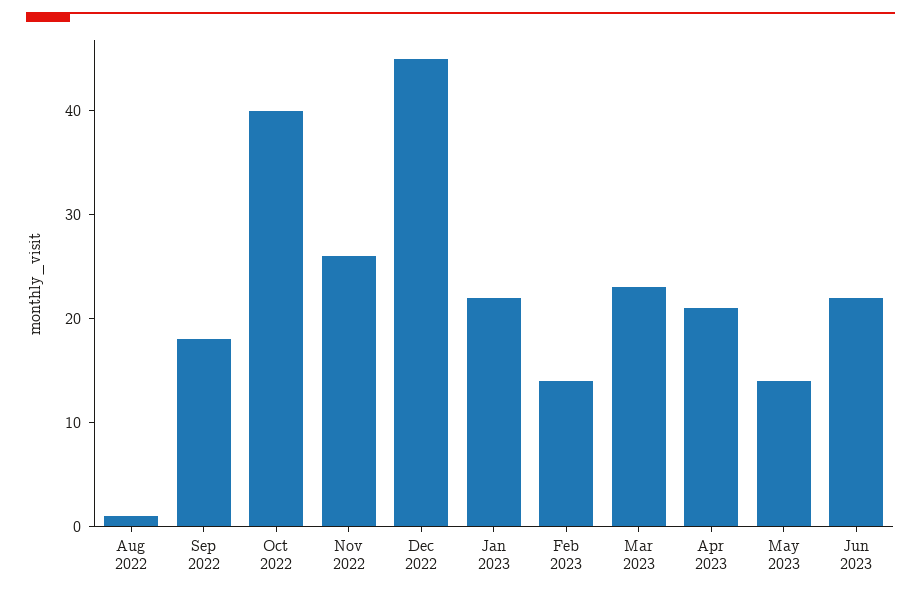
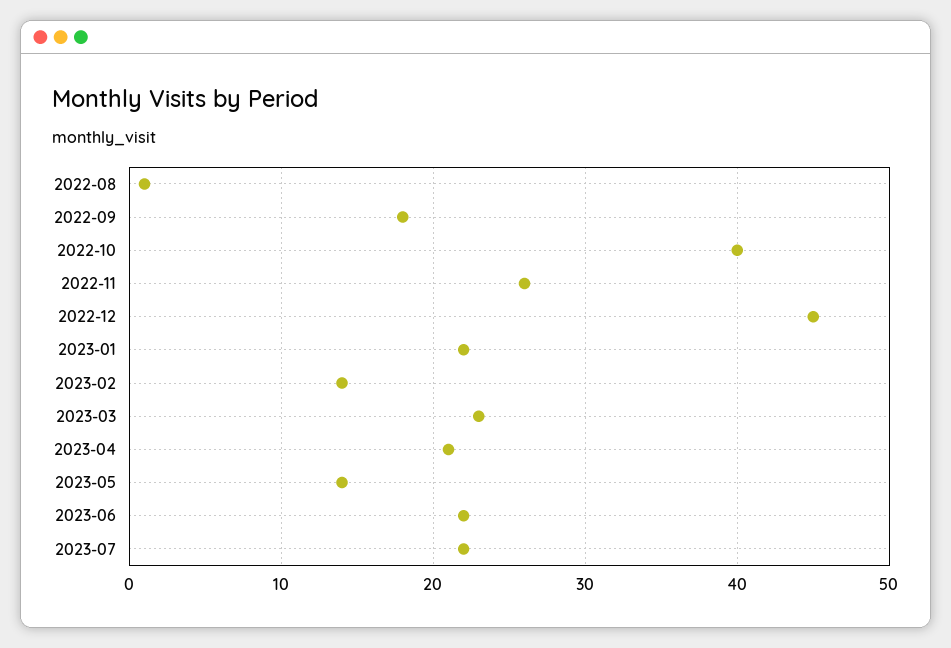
2023-07: none -> 22

